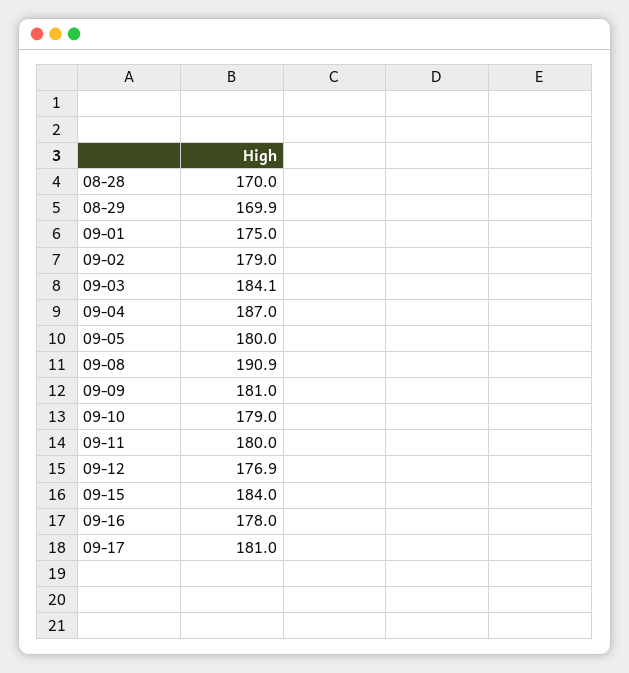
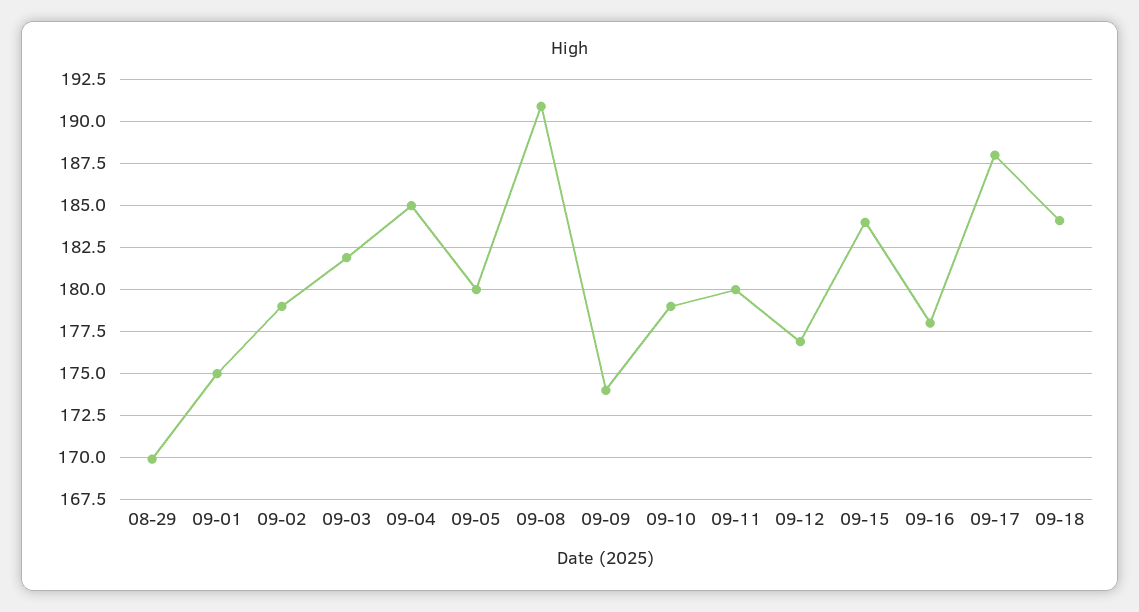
08-28: 170 -> none
09-03: 184.1 -> 182
09-04: 187 -> 185
09-09: 181 -> 174
09-17: 181 -> 188
09-18: none -> 184

